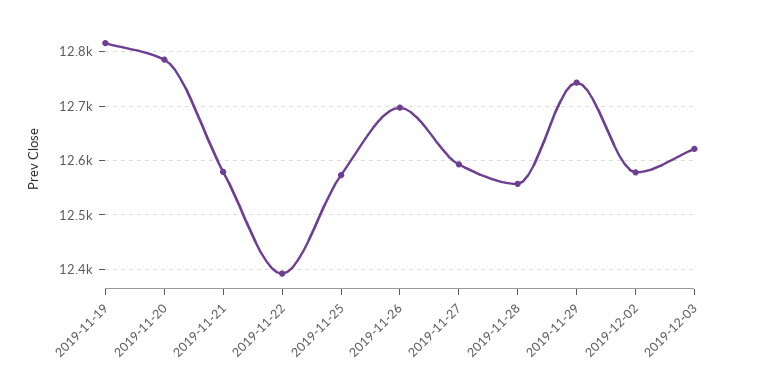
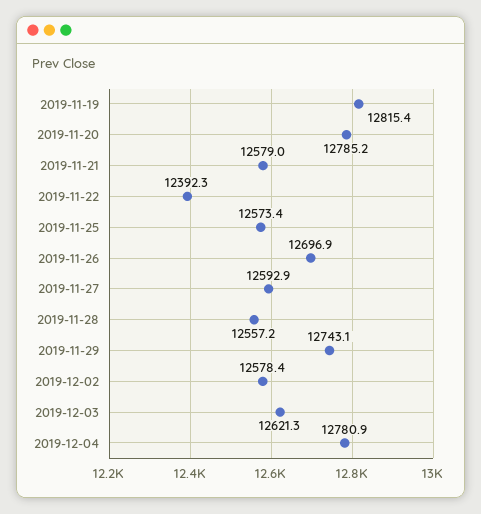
2019-12-04: none -> 12780.9

